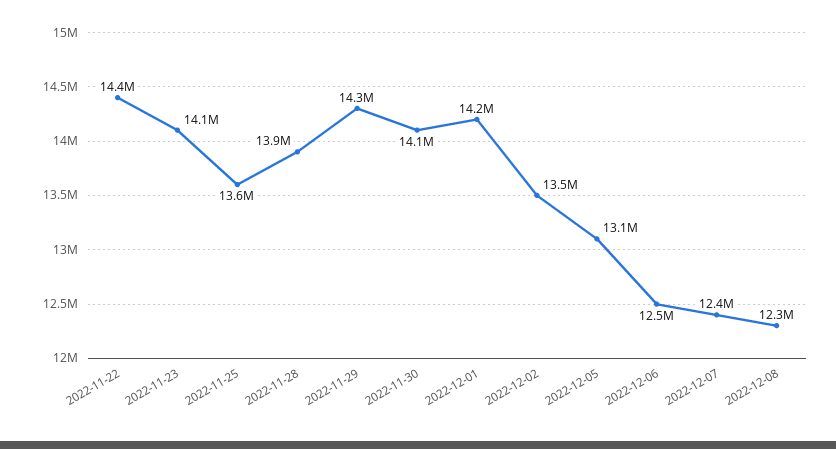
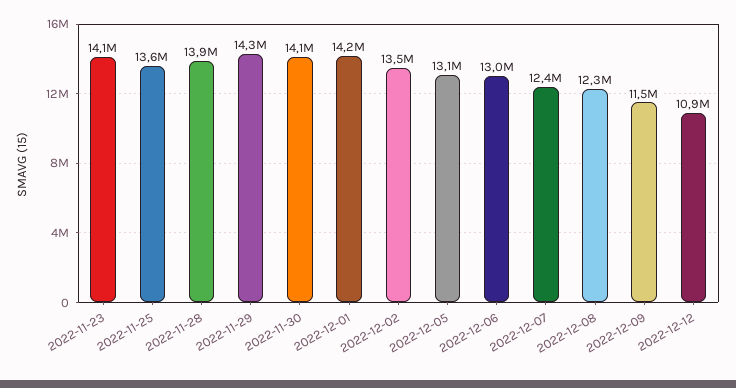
2022-11-22: 14400000 -> none
2022-12-06: 12500000 -> 13000000
2022-12-09: none -> 11500000
2022-12-12: none -> 10900000

